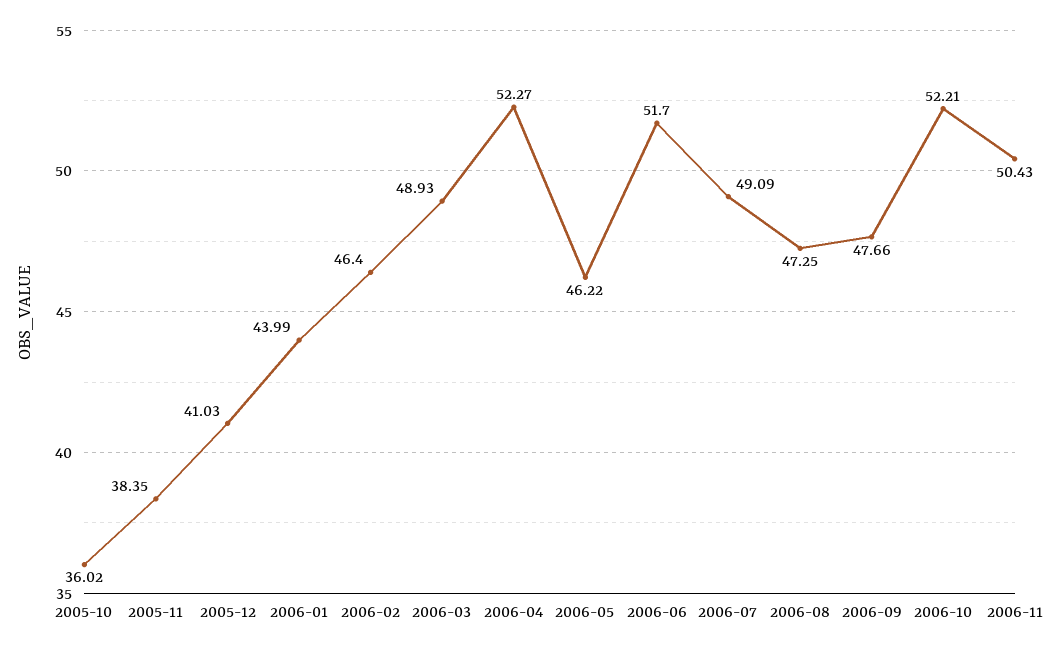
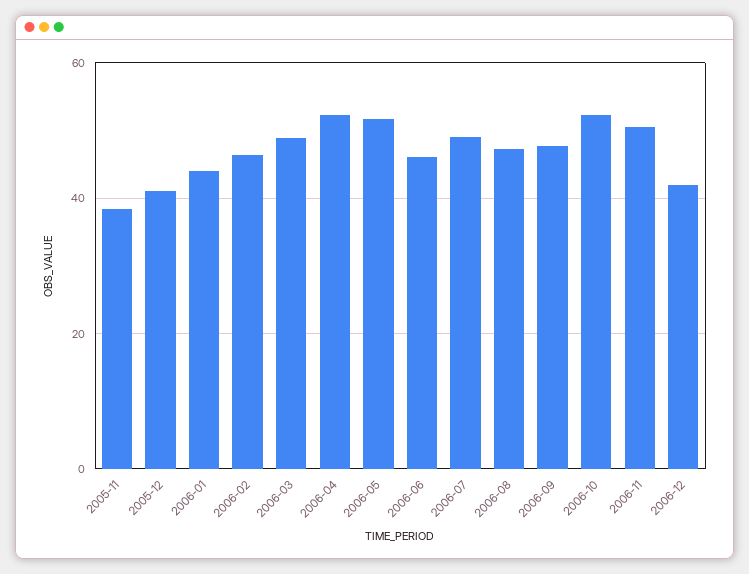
2005-10: 36.02 -> none
2006-05: 46.22 -> 52
2006-06: 51.7 -> 46
2006-12: none -> 42

